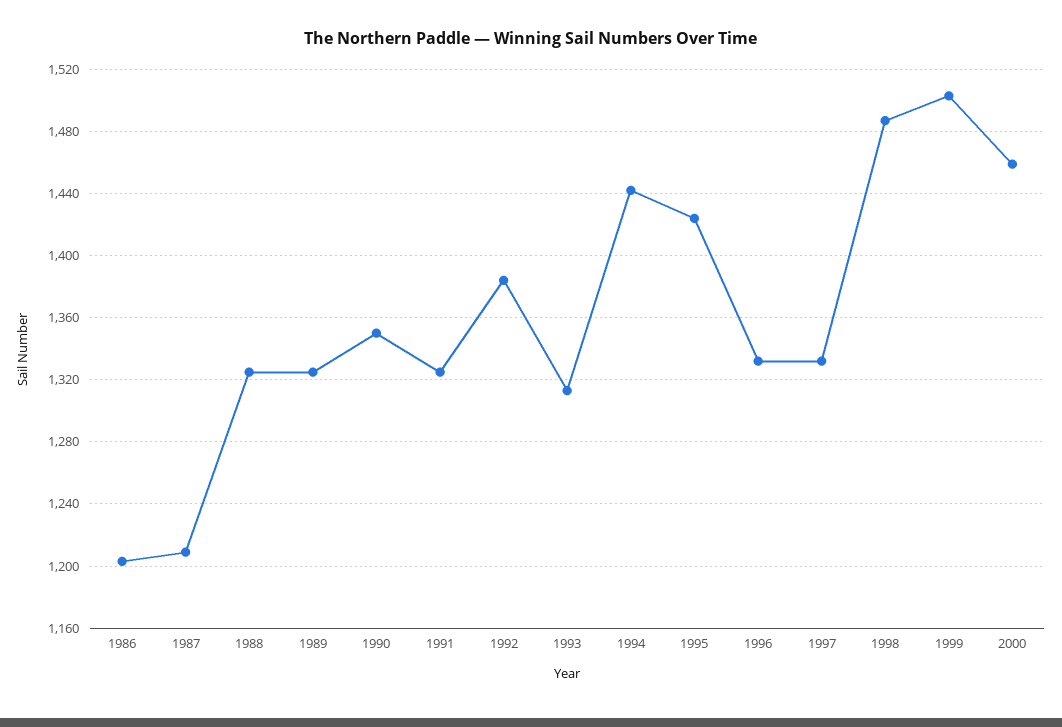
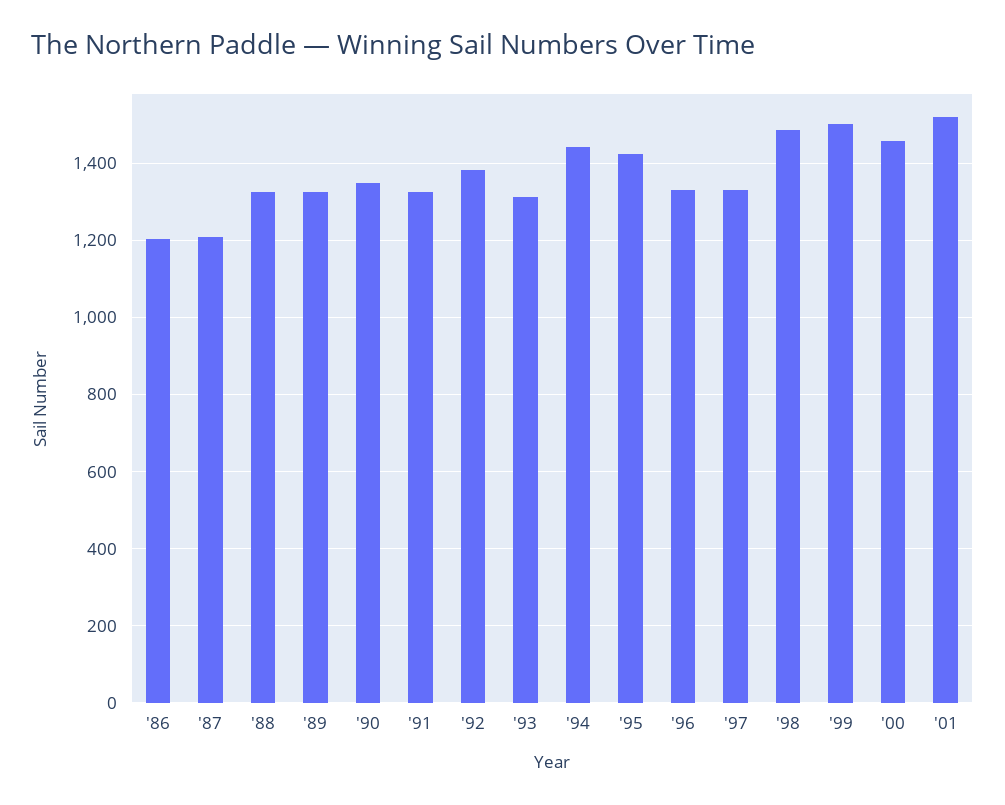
'01: none -> 1520

